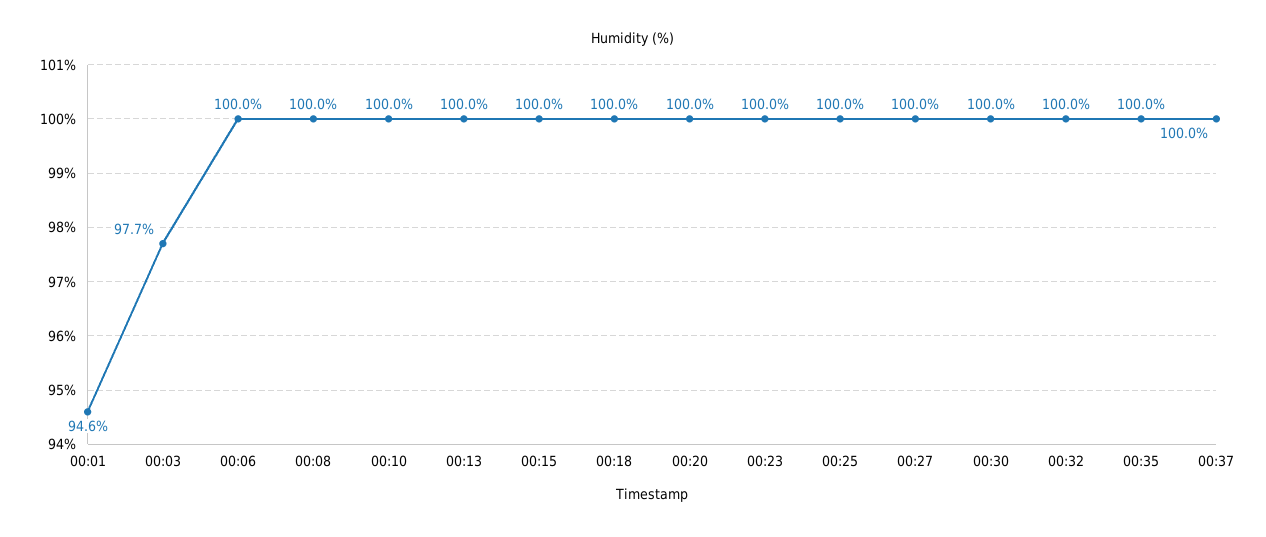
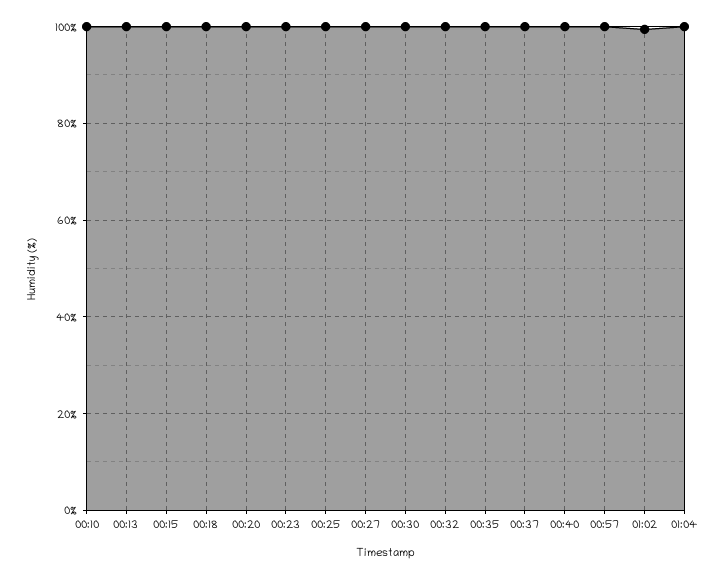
00:01: 94.6 -> none
00:03: 97.7 -> none
00:06: 100 -> none
00:08: 100 -> none
00:40: none -> 100
00:57: none -> 100
01:02: none -> 100
01:04: none -> 100

